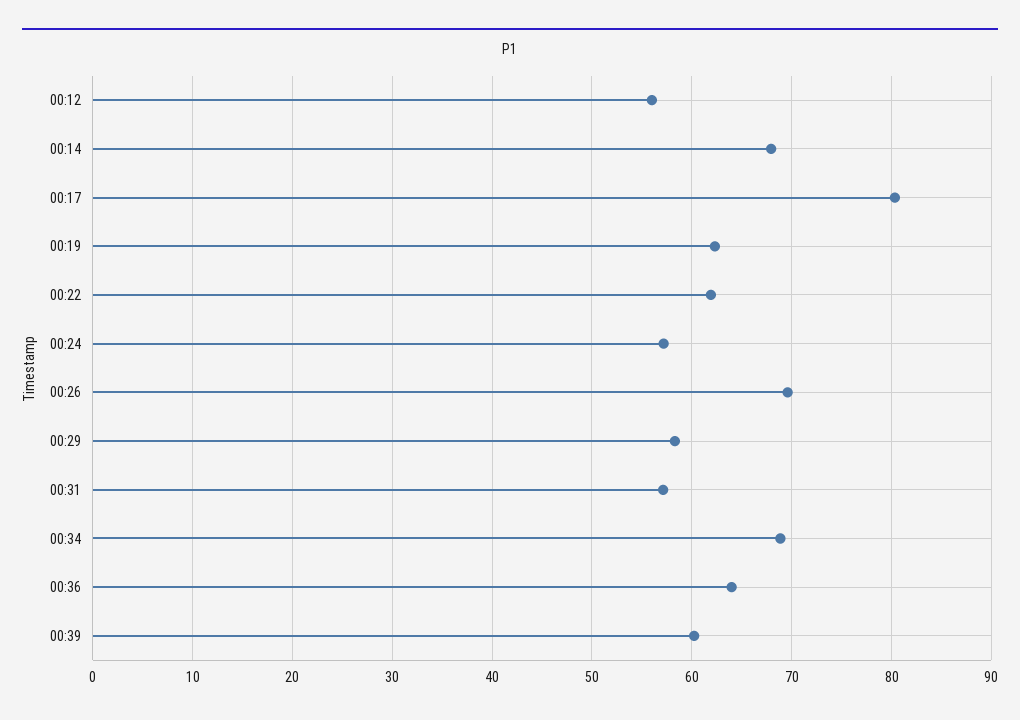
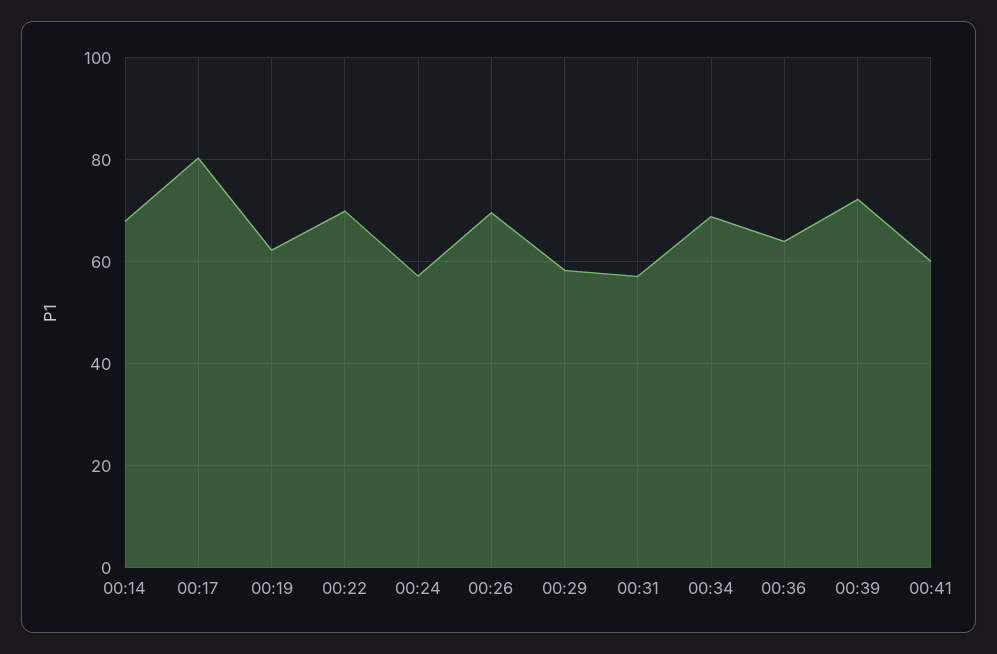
00:12: 56 -> none
00:22: 62 -> 70
00:39: 60 -> 72
00:41: none -> 60

